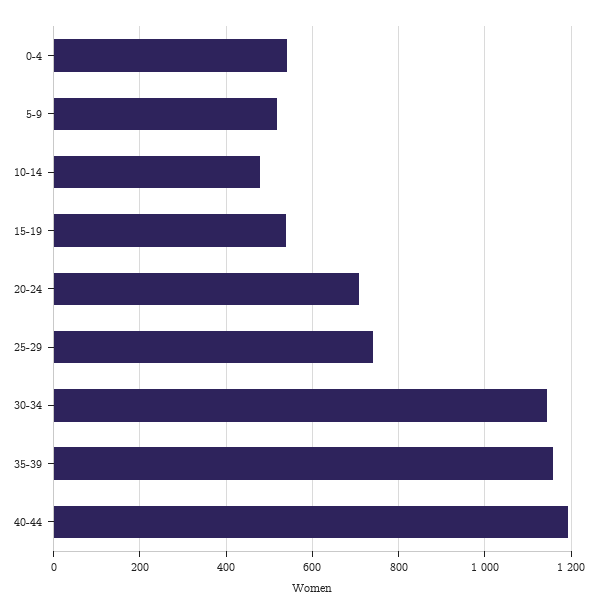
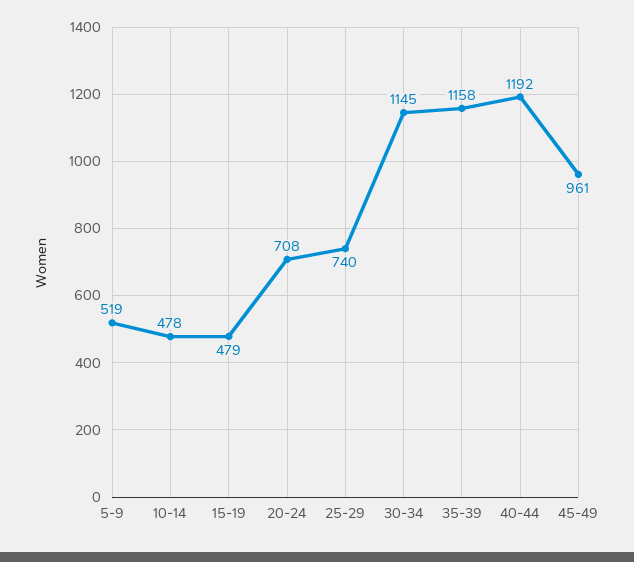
0-4: 540 -> none
15-19: 540 -> 479
45-49: none -> 961

